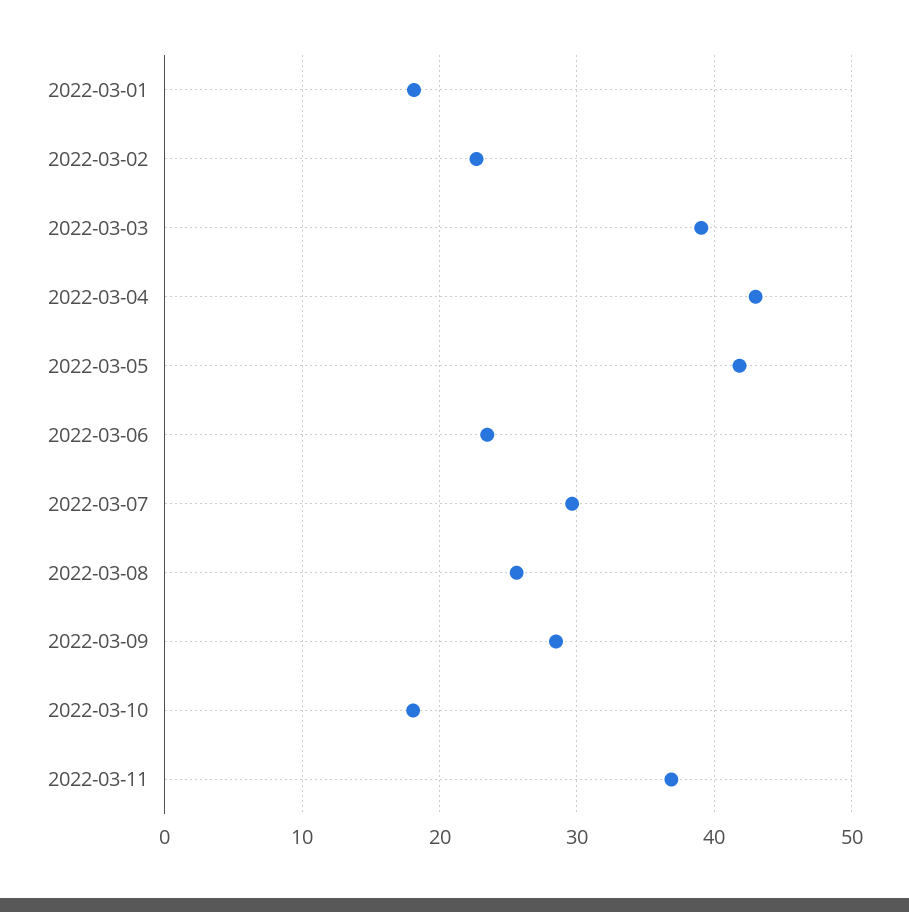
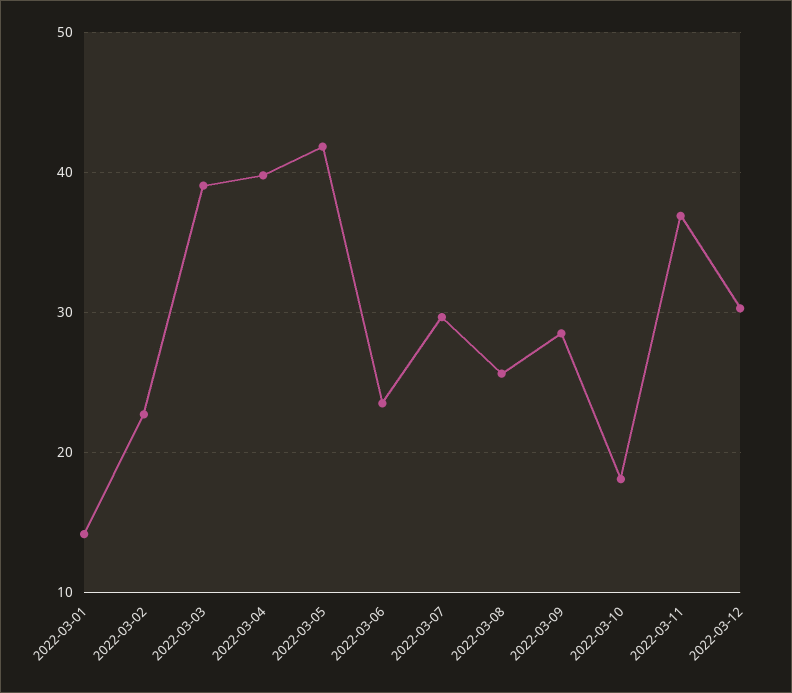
2022-03-01: 18 -> 14
2022-03-04: 43 -> 40
2022-03-12: none -> 30

